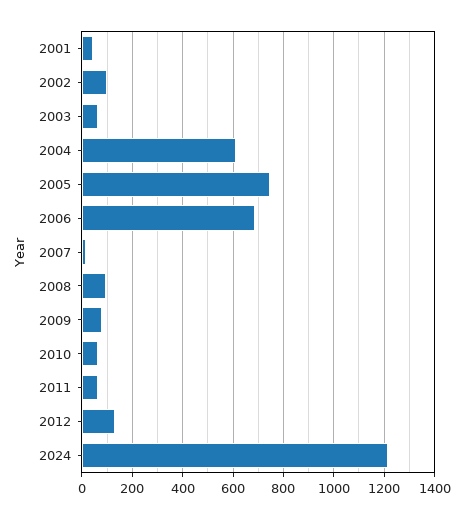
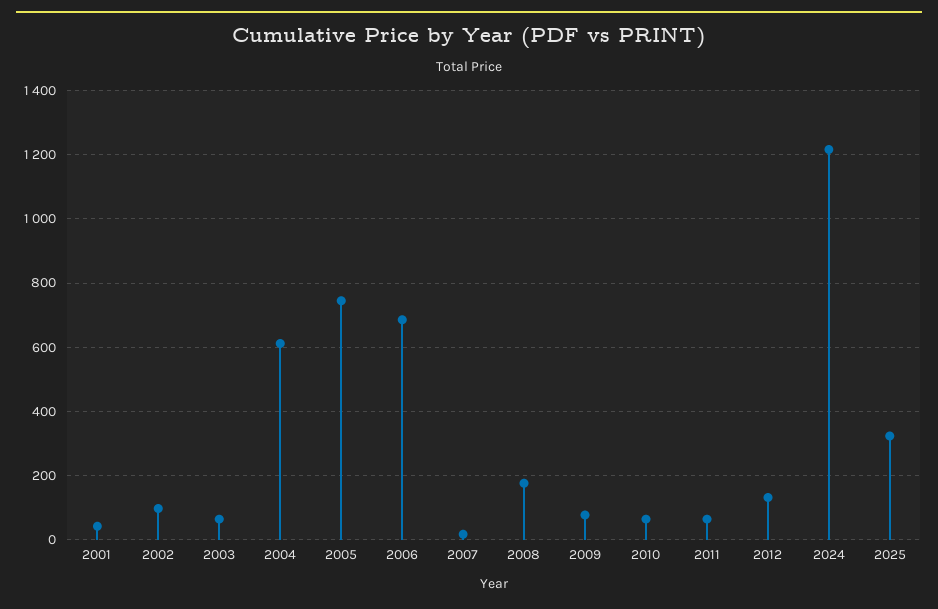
2008: 100 -> 180
2025: none -> 320

